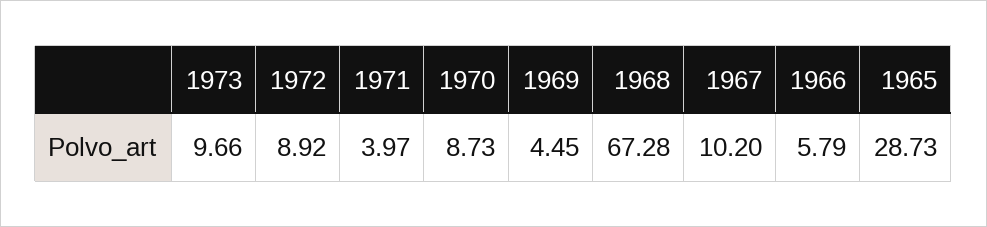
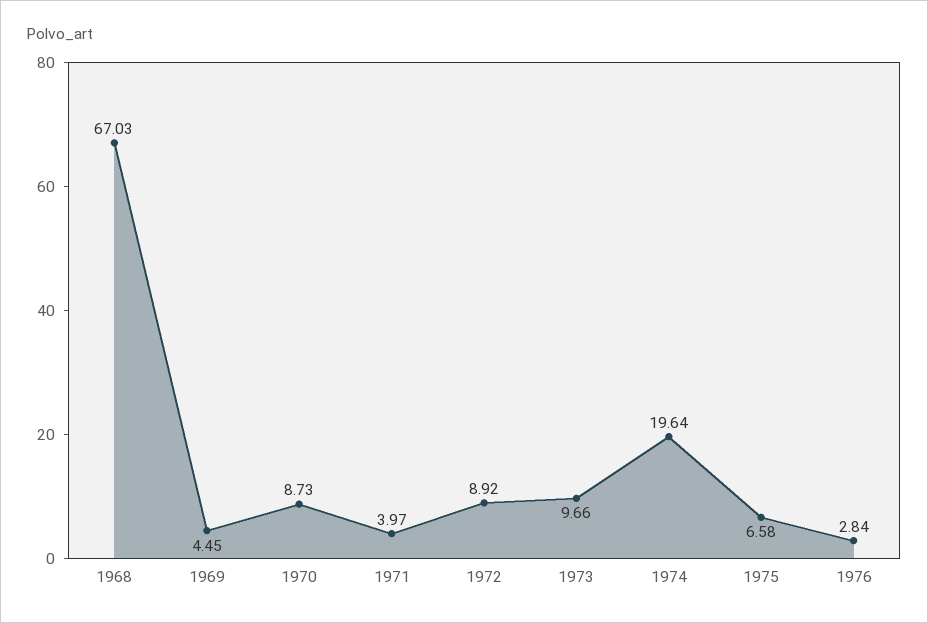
1968: 67.28 -> 67.03
1967: 10.2 -> none
1966: 5.79 -> none
1965: 28.73 -> none
1974: none -> 19.64
1975: none -> 6.58
1976: none -> 2.84

